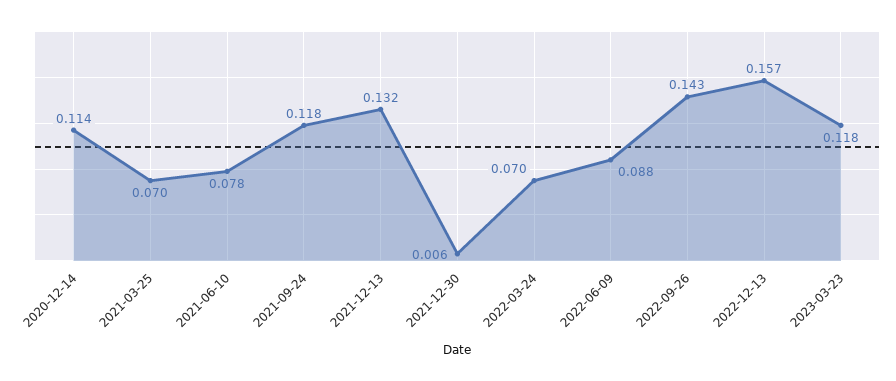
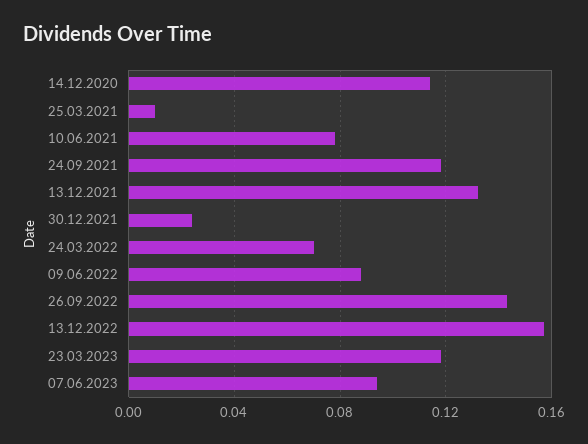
2021-03-25: 0.07 -> 0.01
2021-12-30: 0.006 -> 0.025
07.06.2023: none -> 0.095

